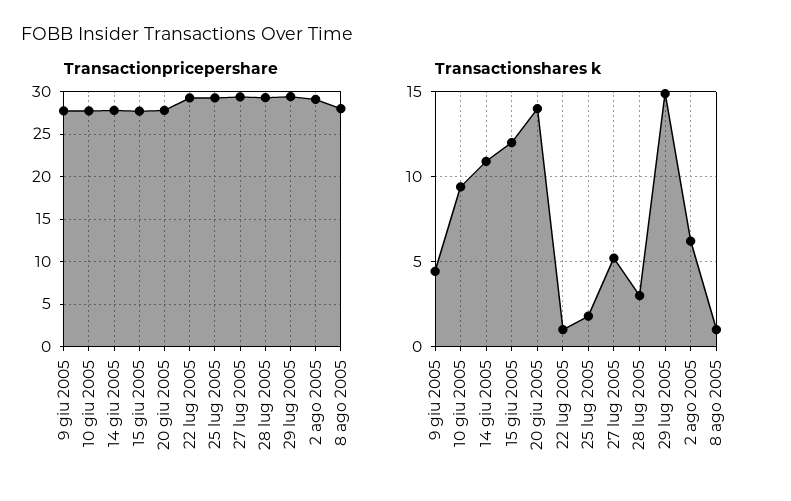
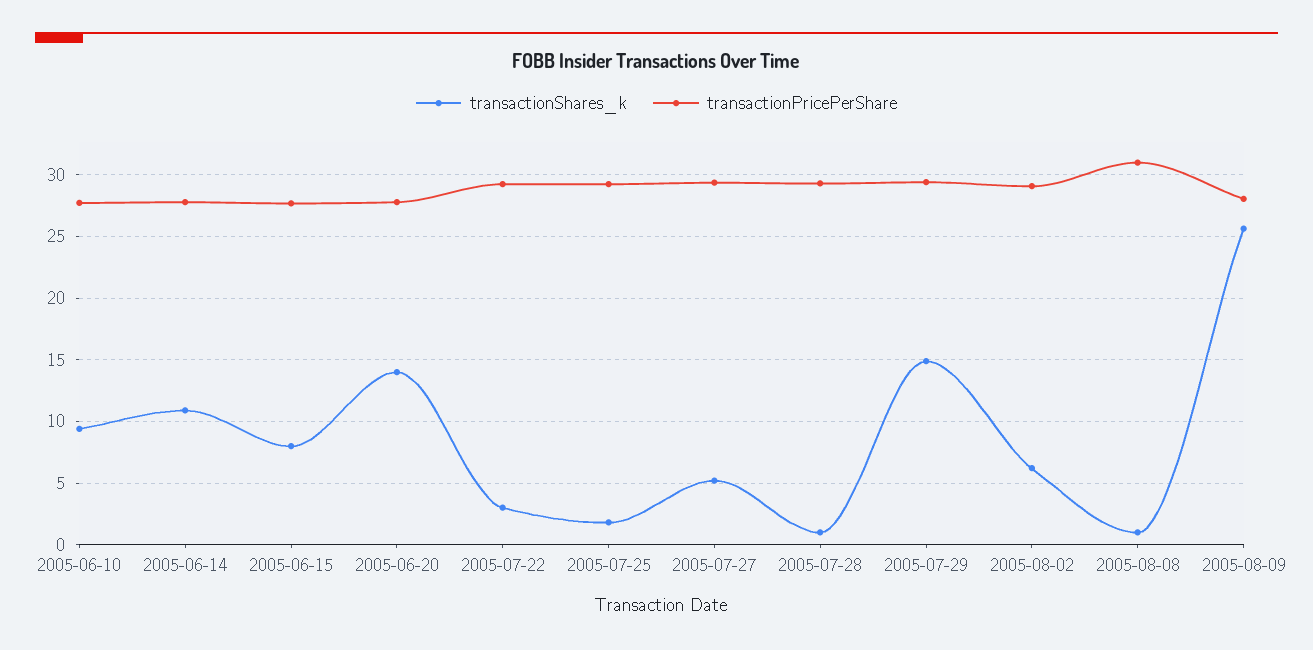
Transactionpricepershare, 9 giu 2005: 28 -> none
Transactionpricepershare, 8 ago 2005: 28 -> 31
Transactionshares k, 9 giu 2005: 4.5 -> none
Transactionshares k, 15 giu 2005: 12 -> 8
Transactionshares k, 22 lug 2005: 1 -> 3
Transactionshares k, 28 lug 2005: 3 -> 1
Transactionshares k, 2005-08-09: none -> 25.5
Transactionpricepershare, 2005-08-09: none -> 28

